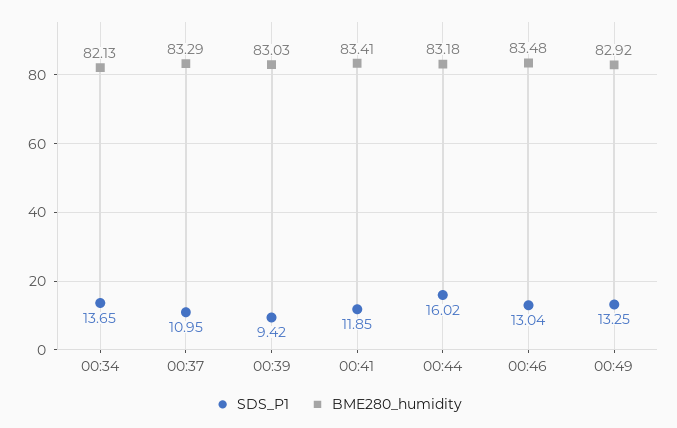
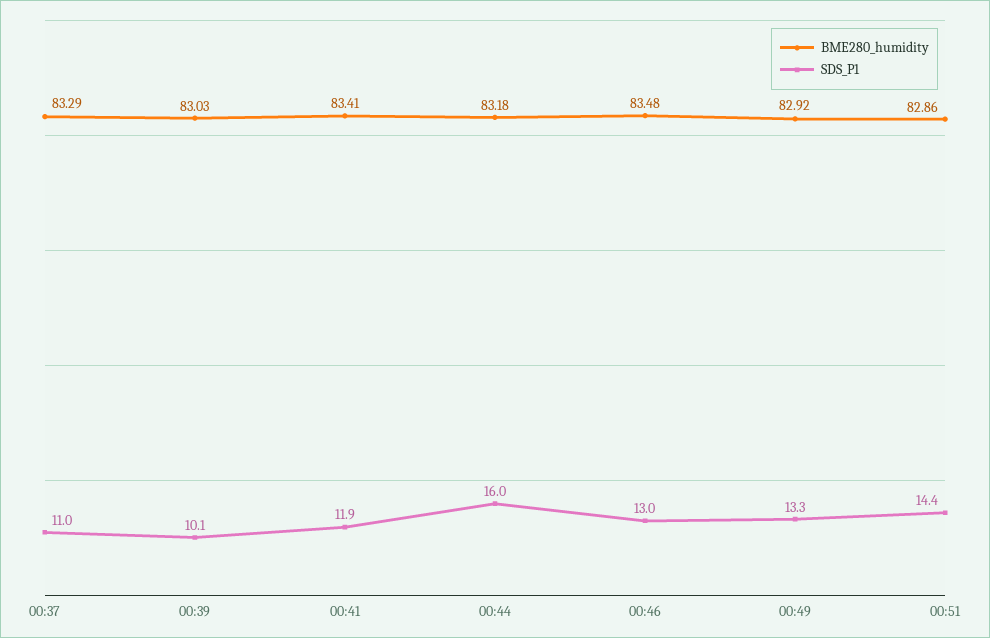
SDS_P1, 00:34: 13.65 -> none
BME280_humidity, 00:34: 82.13 -> none
SDS_P1, 00:39: 9.42 -> 10.1
BME280_humidity, 00:51: none -> 82.86
SDS_P1, 00:51: none -> 14.4

